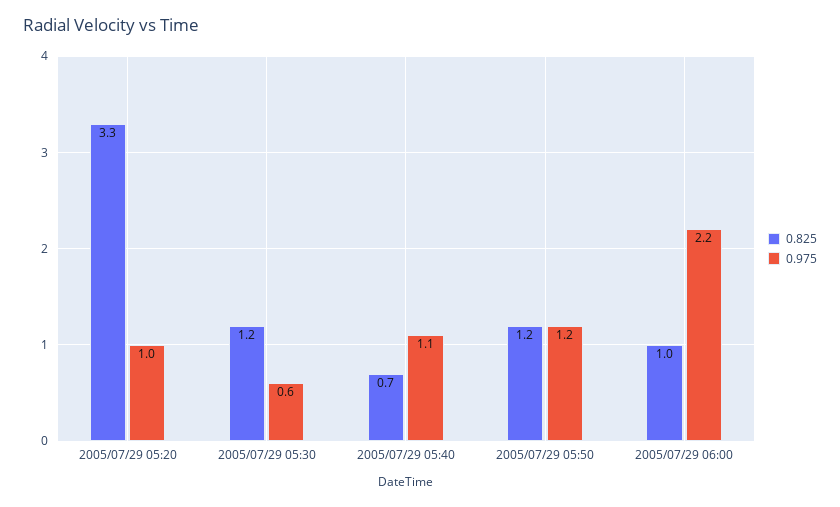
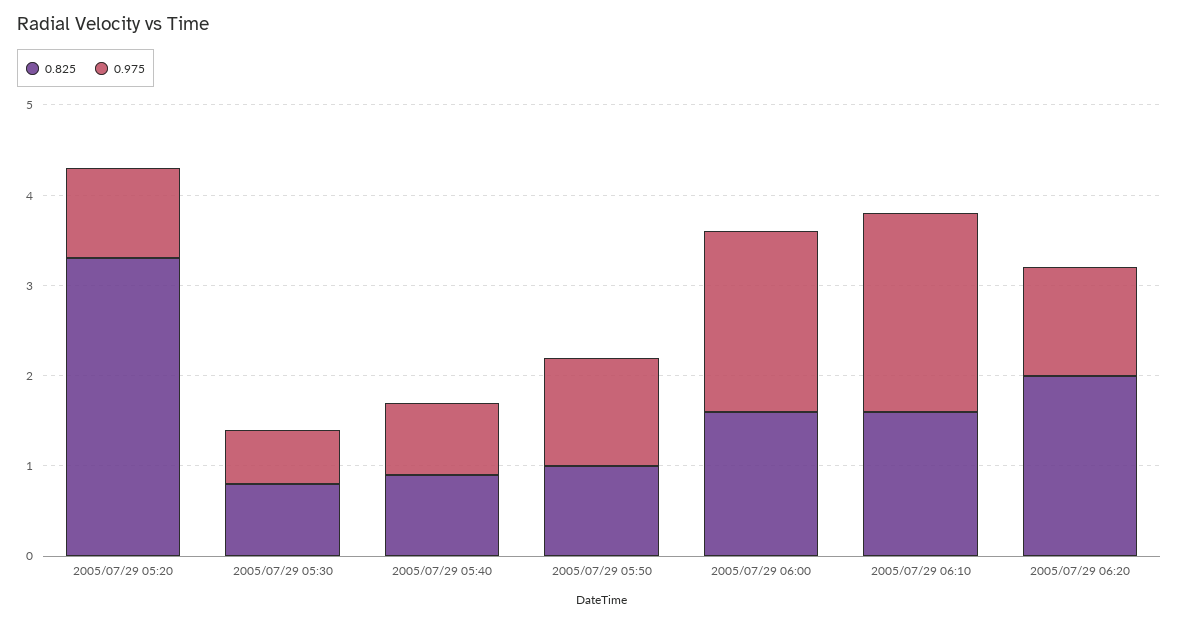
0.825, 2005/07/29 05:30: 1.2 -> 0.8
0.825, 2005/07/29 05:40: 0.7 -> 0.9
0.975, 2005/07/29 05:40: 1.1 -> 0.8
0.825, 2005/07/29 05:50: 1.2 -> 1
0.825, 2005/07/29 06:00: 1 -> 1.6
0.975, 2005/07/29 06:00: 2.2 -> 2
0.825, 2005/07/29 06:10: none -> 1.6
0.975, 2005/07/29 06:10: none -> 2.2
0.825, 2005/07/29 06:20: none -> 2
0.975, 2005/07/29 06:20: none -> 1.2

